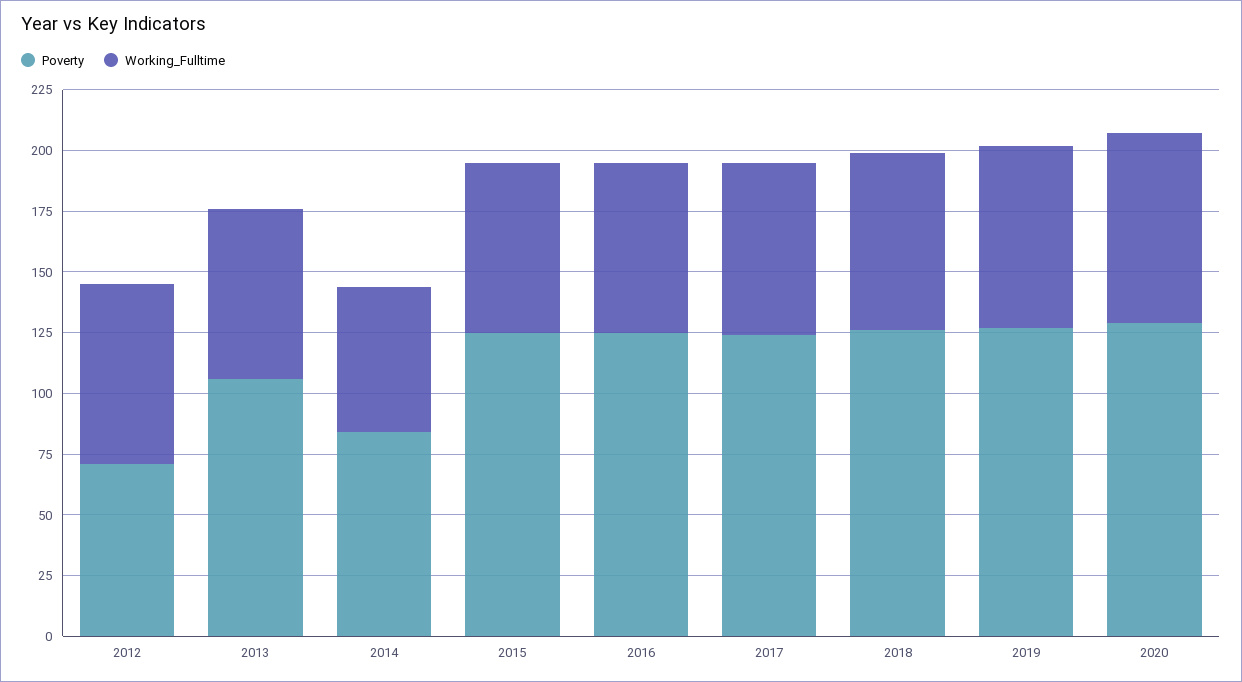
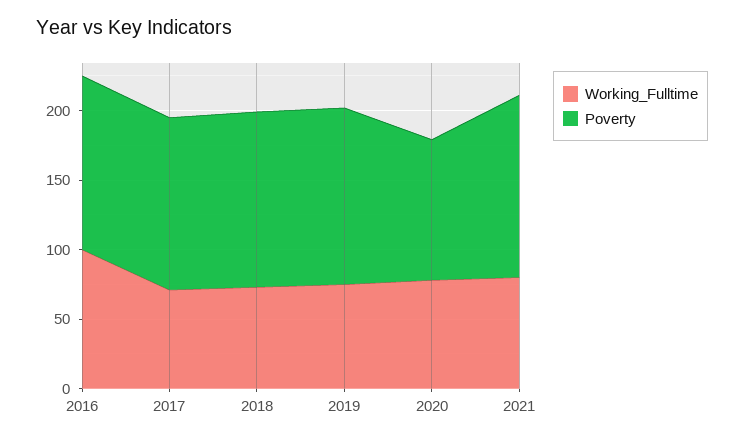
Poverty, 2012: 70 -> none
Working_Fulltime, 2012: 75 -> none
Poverty, 2013: 105 -> none
Working_Fulltime, 2013: 70 -> none
Poverty, 2014: 85 -> none
Working_Fulltime, 2014: 60 -> none
Poverty, 2015: 125 -> none
Working_Fulltime, 2015: 70 -> none
Working_Fulltime, 2016: 70 -> 100
Poverty, 2020: 130 -> 100
Working_Fulltime, 2021: none -> 80
Poverty, 2021: none -> 130

